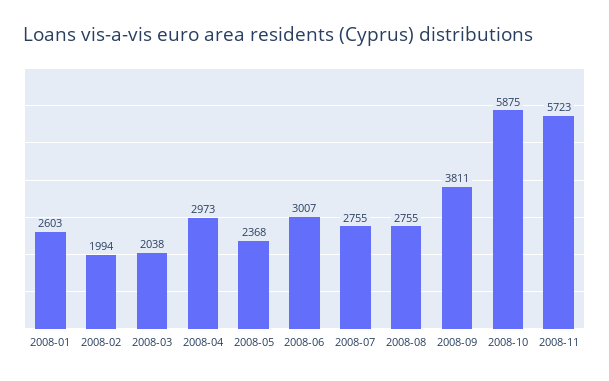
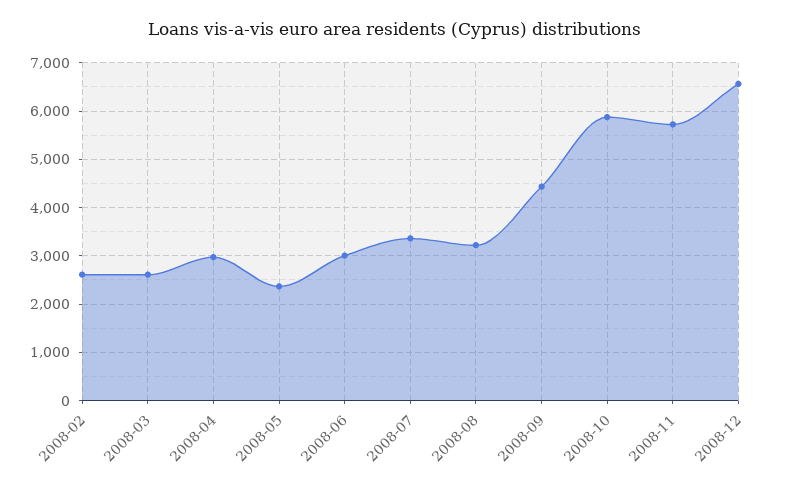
2008-01: 2603 -> none
2008-02: 1994 -> 2600
2008-03: 2038 -> 2600
2008-07: 2755 -> 3400
2008-08: 2755 -> 3200
2008-09: 3811 -> 4400
2008-12: none -> 6600

